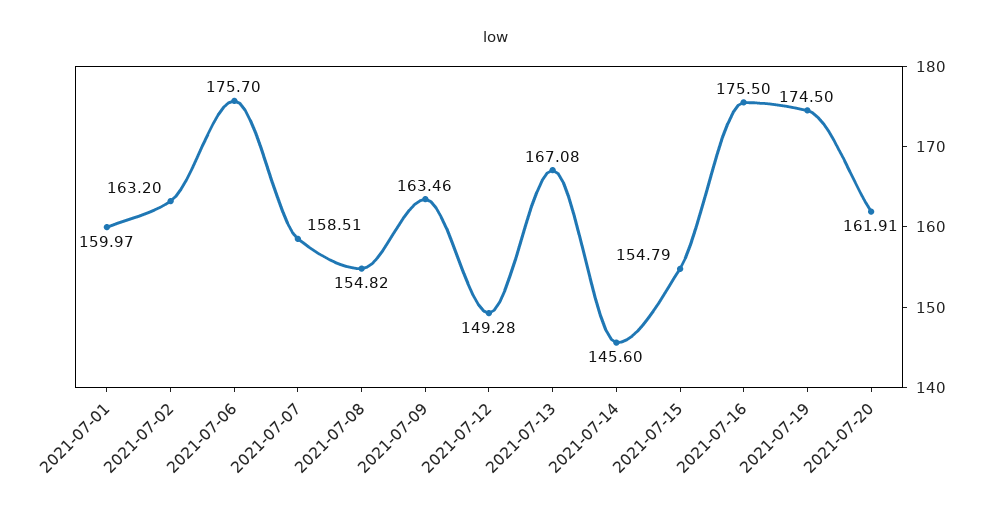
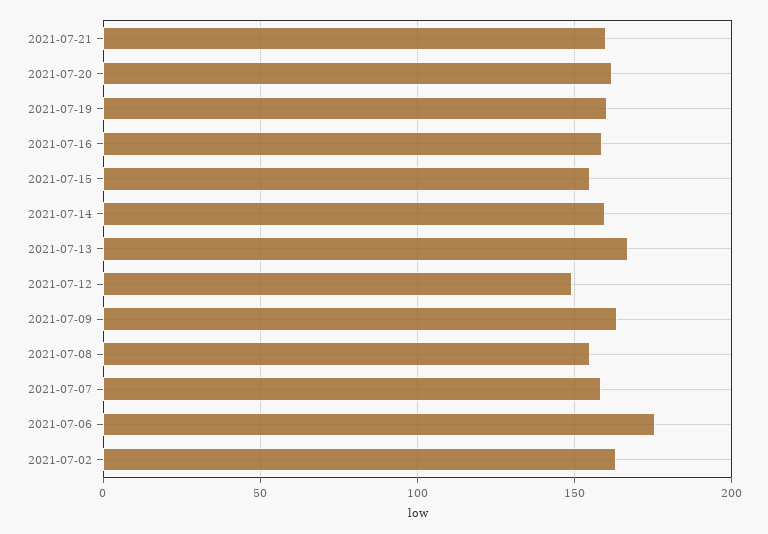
2021-07-01: 159.97 -> none
2021-07-14: 145.6 -> 160
2021-07-16: 175.5 -> 160
2021-07-19: 174.5 -> 160
2021-07-21: none -> 160

